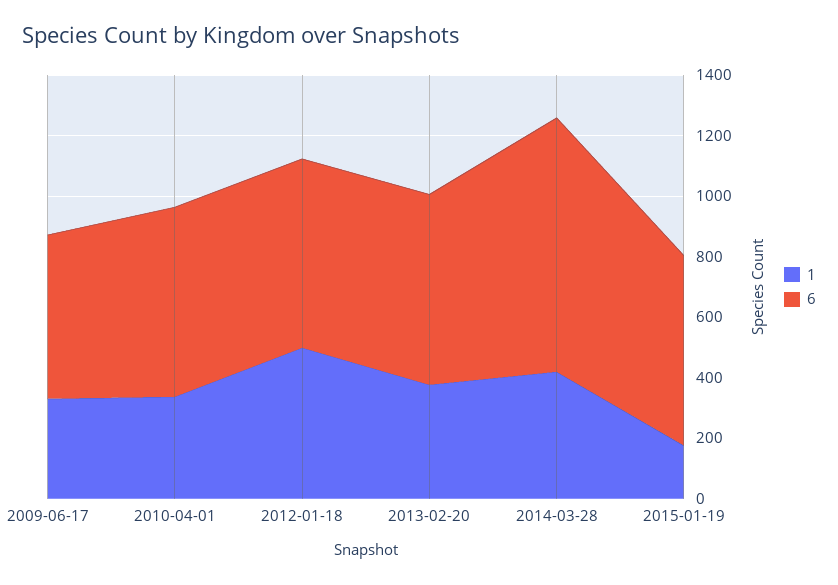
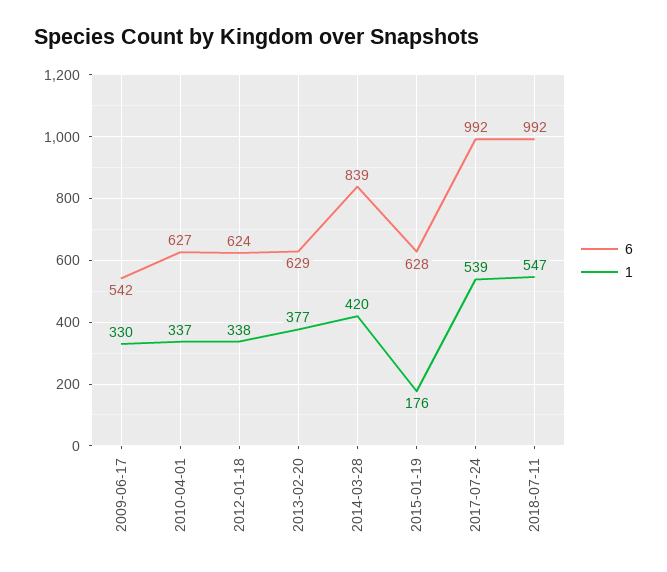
1, 2012-01-18: 500 -> 338
6, 2017-07-24: none -> 992
1, 2017-07-24: none -> 539
6, 2018-07-11: none -> 992
1, 2018-07-11: none -> 547

